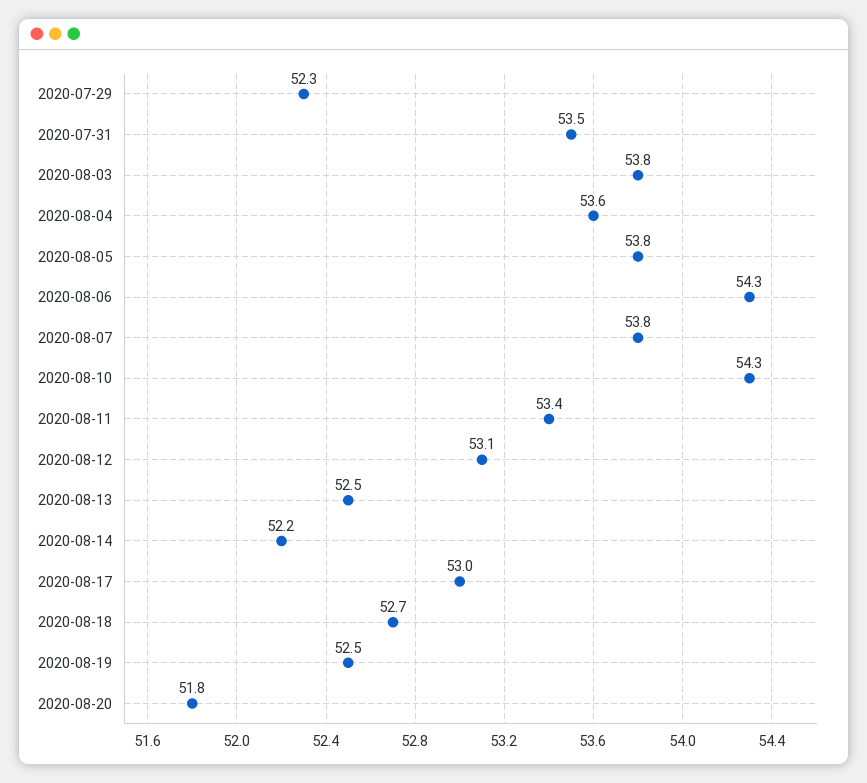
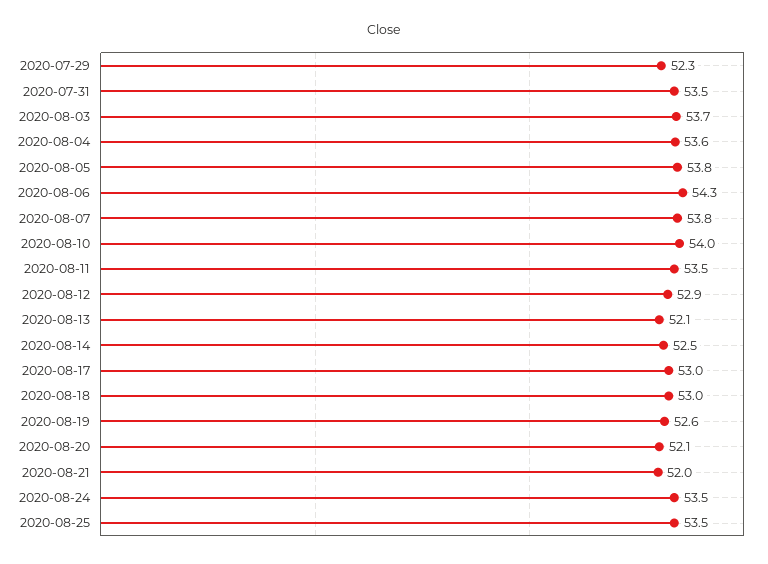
2020-08-03: 53.8 -> 53.7
2020-08-10: 54.3 -> 54
2020-08-11: 53.4 -> 53.5
2020-08-12: 53.1 -> 52.9
2020-08-13: 52.5 -> 52.1
2020-08-14: 52.2 -> 52.5
2020-08-18: 52.7 -> 53
2020-08-19: 52.5 -> 52.6
2020-08-20: 51.8 -> 52.1
2020-08-21: none -> 52
2020-08-24: none -> 53.5
2020-08-25: none -> 53.5

